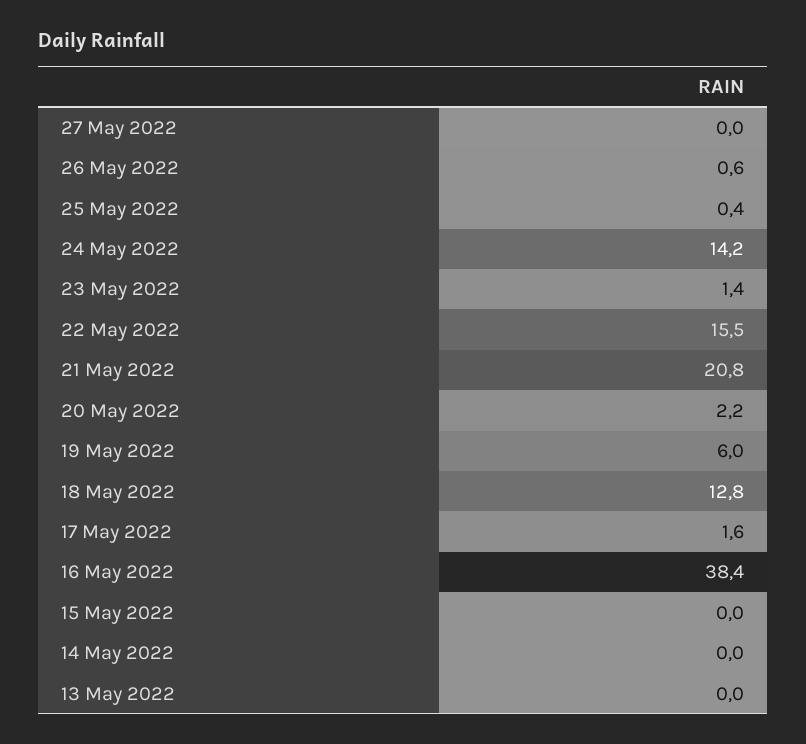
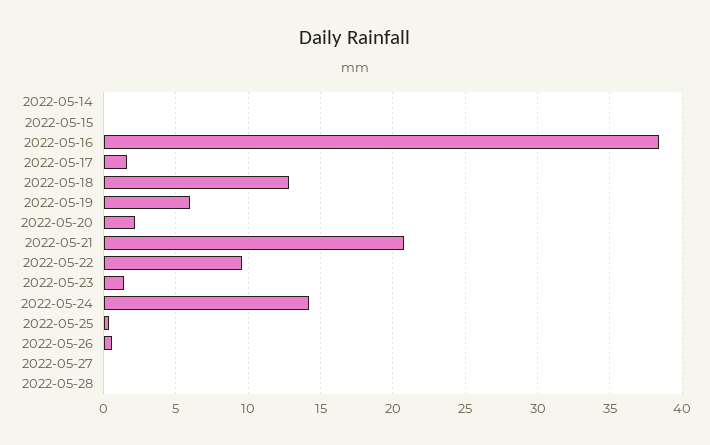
22 May 2022: 15.5 -> 9.5
13 May 2022: 0 -> none
2022-05-28: none -> 0

